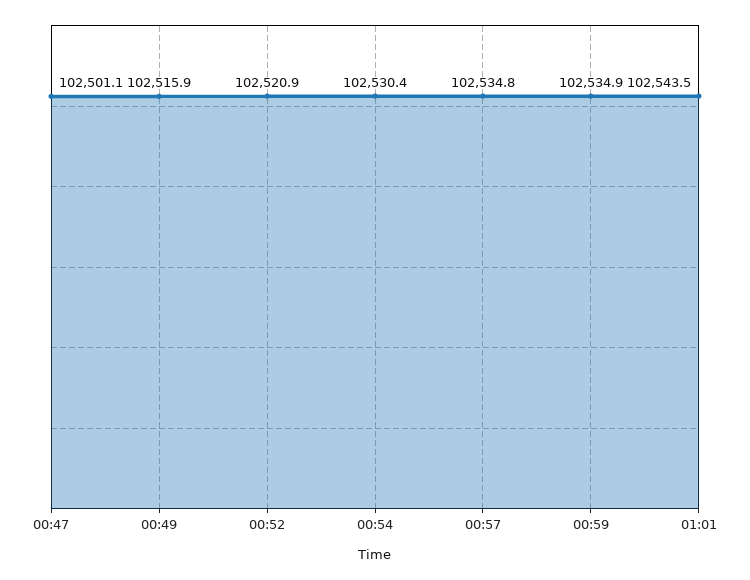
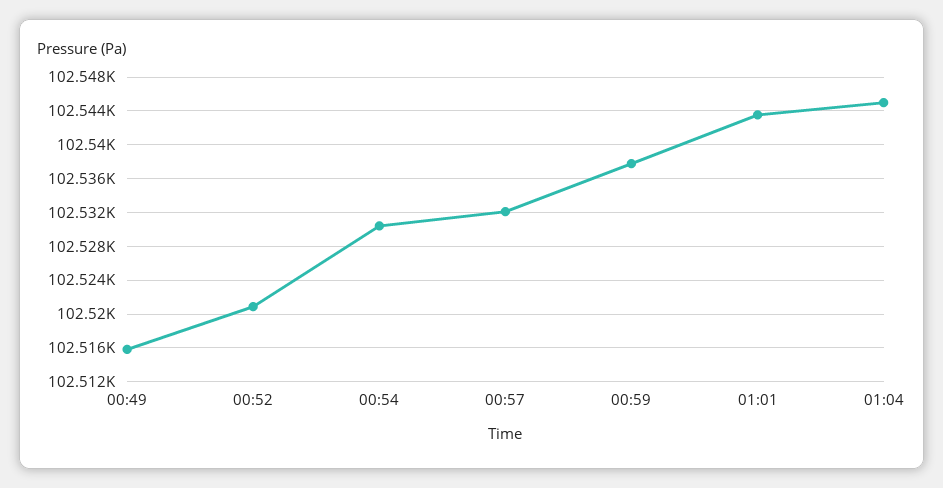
00:47: 102501.1 -> none
00:57: 102534.8 -> 102532
00:59: 102534.9 -> 102538
01:04: none -> 102545

